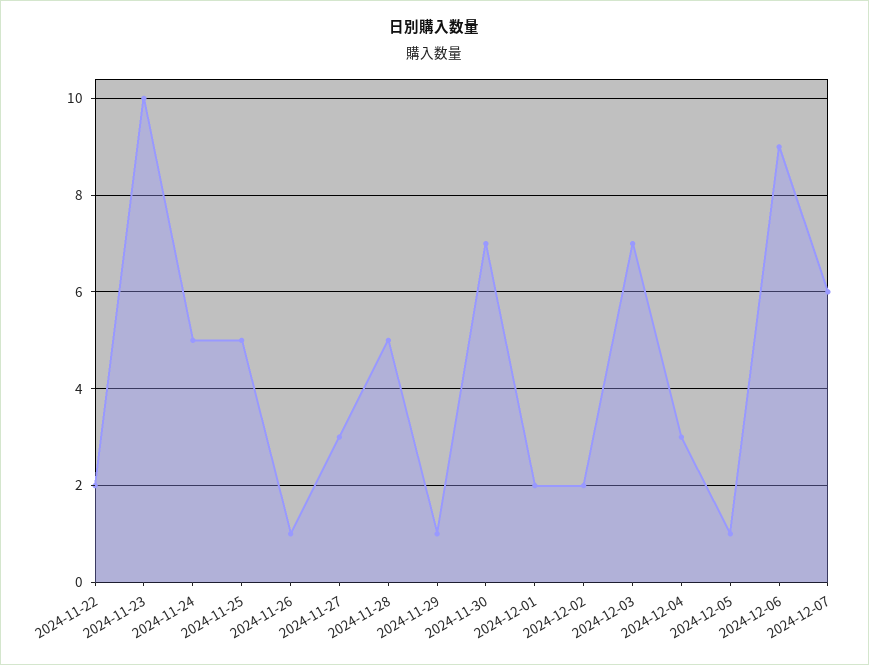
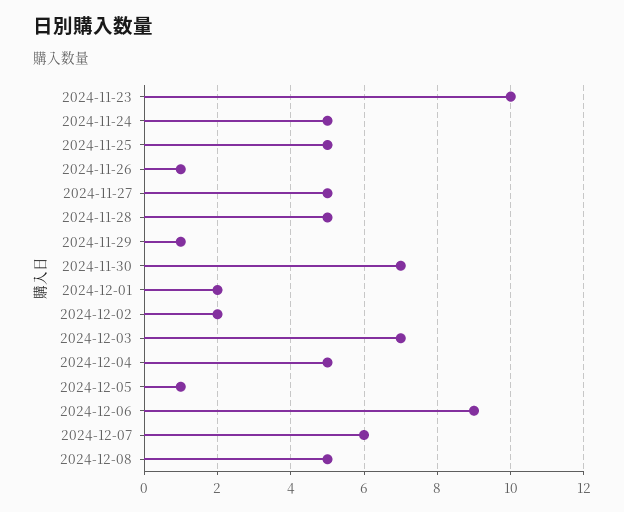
2024-11-22: 2 -> none
2024-11-27: 3 -> 5
2024-12-04: 3 -> 5
2024-12-08: none -> 5

